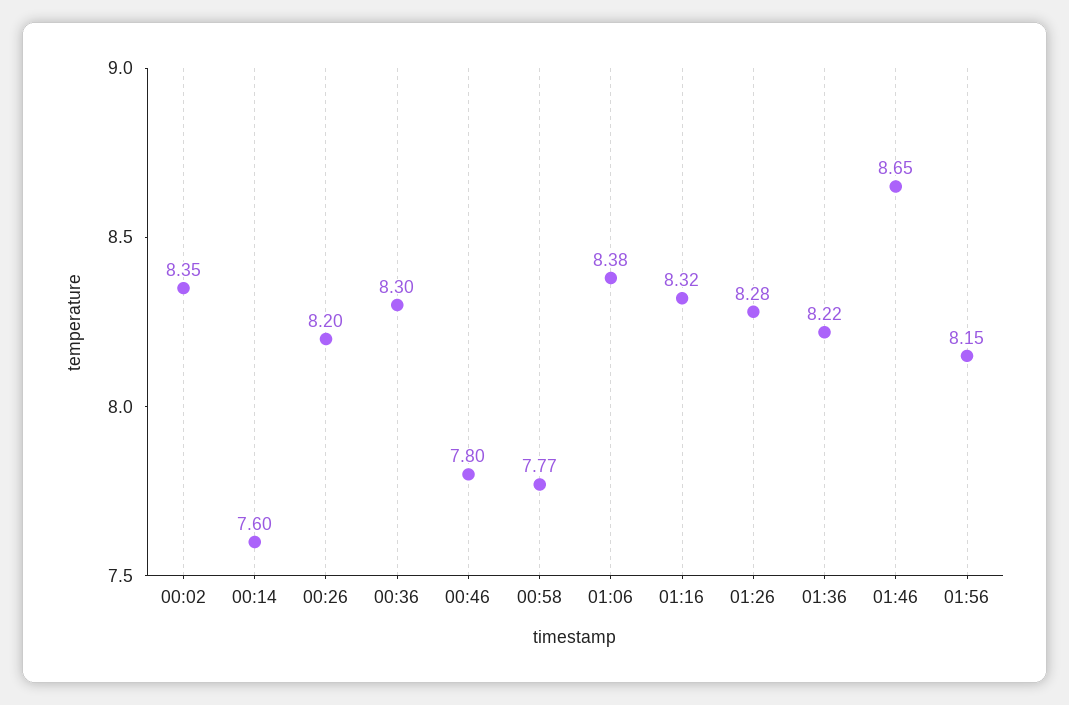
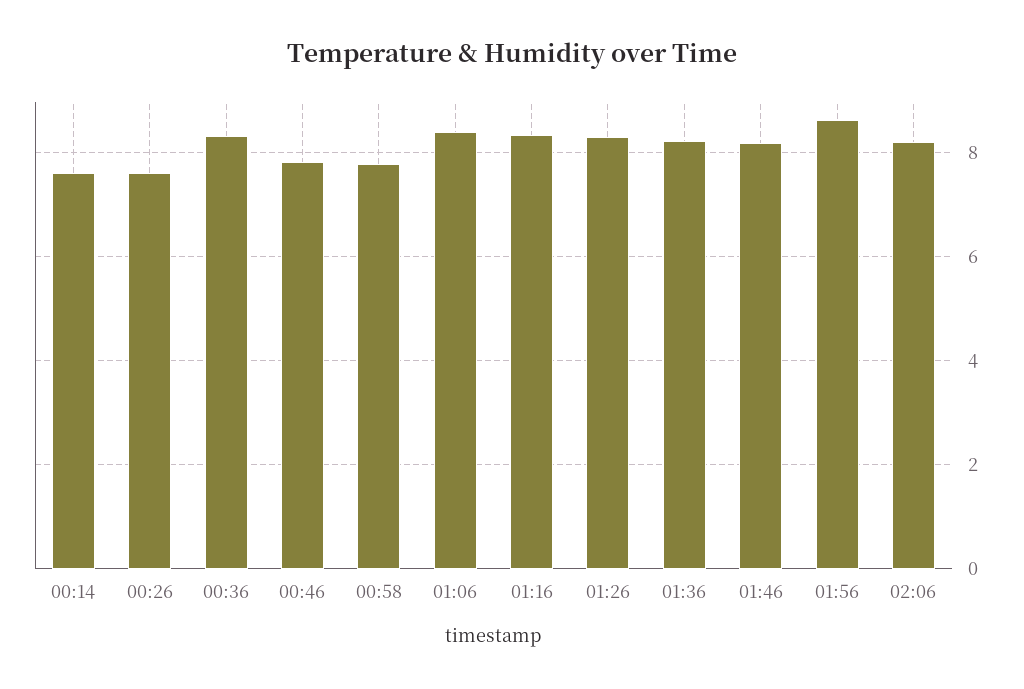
00:02: 8.35 -> none
00:26: 8.2 -> 7.6
01:46: 8.65 -> 8.2
01:56: 8.15 -> 8.6
02:06: none -> 8.2

